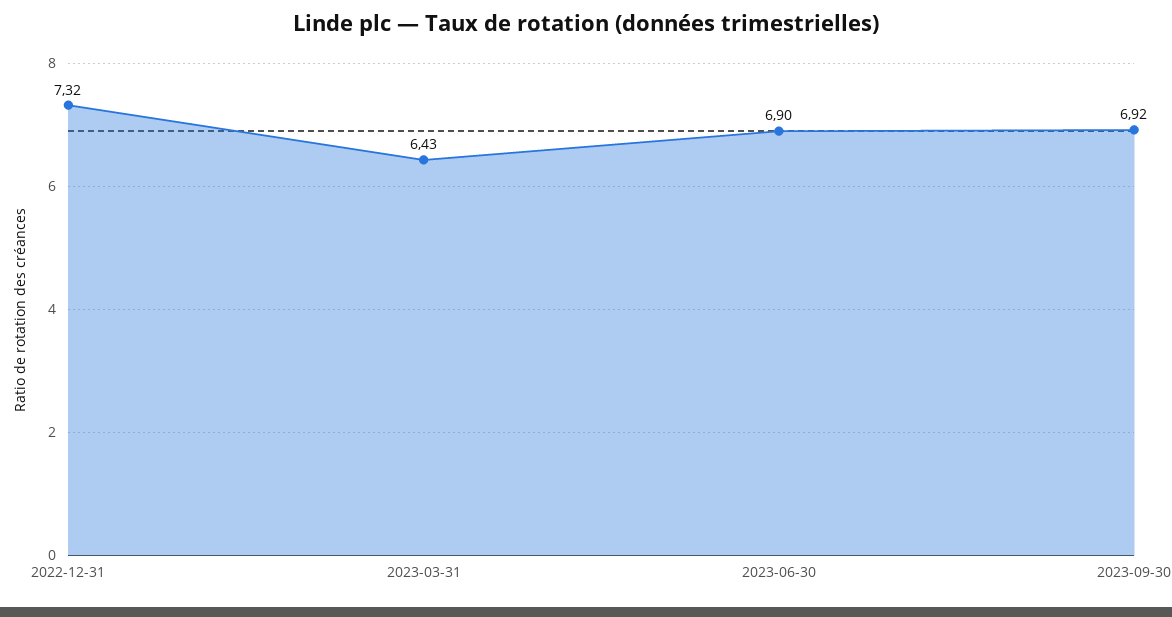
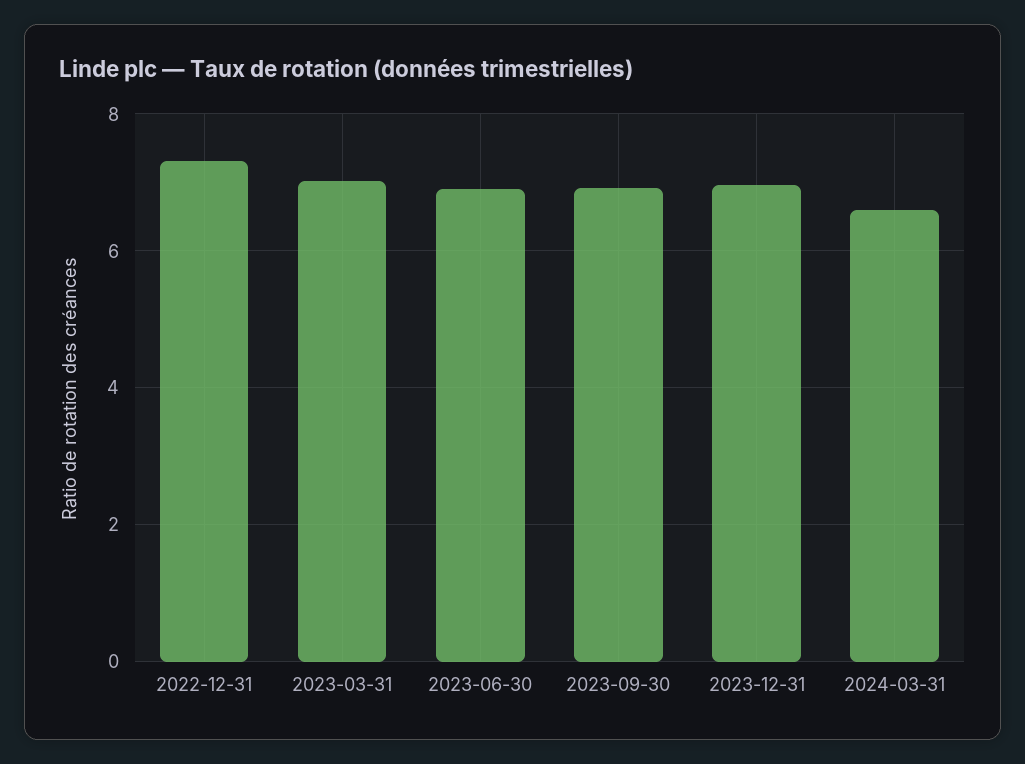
2023-03-31: 6.43 -> 7
2023-12-31: none -> 7
2024-03-31: none -> 6.6

